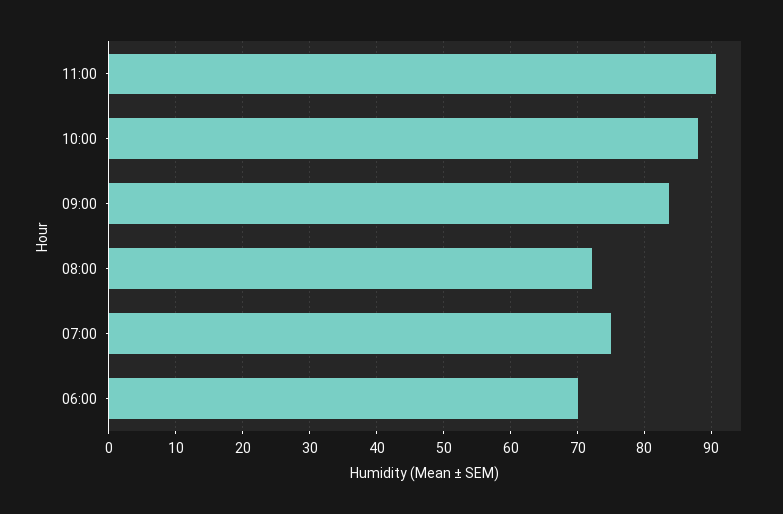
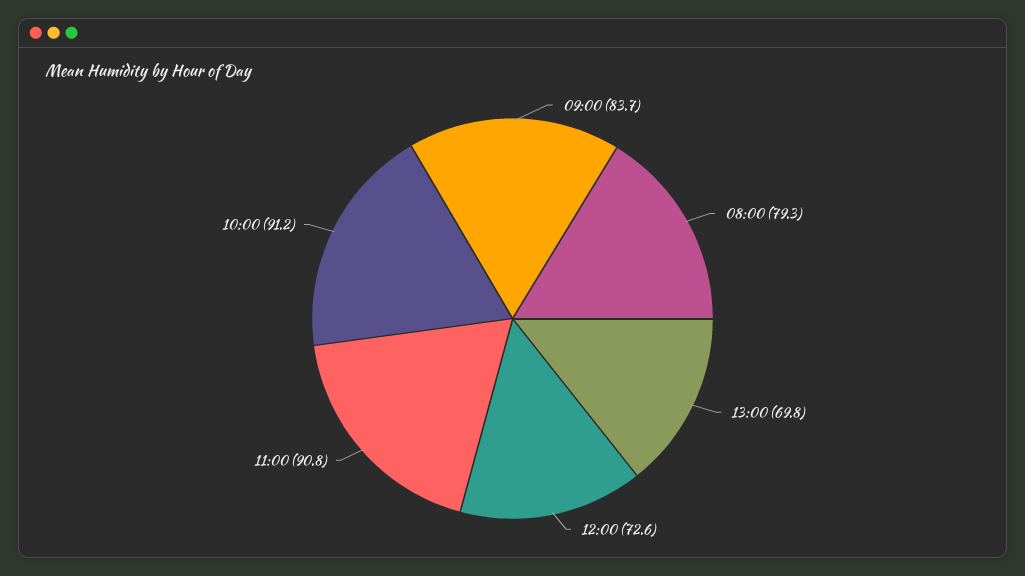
10:00: 88 -> 91.2
08:00: 72 -> 79.3
07:00: 75 -> none
06:00: 70 -> none
13:00: none -> 69.8
12:00: none -> 72.6

